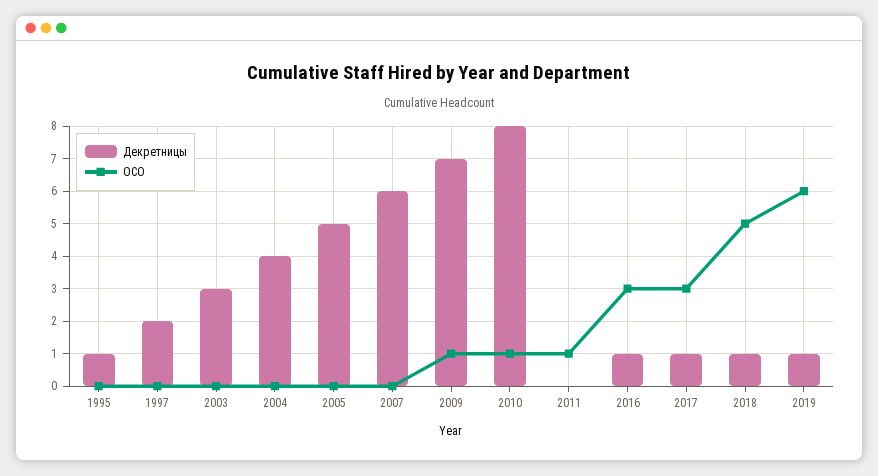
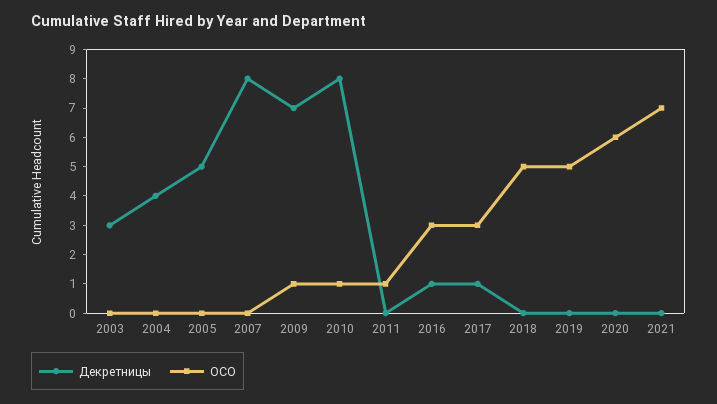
Декретницы, 1995: 1 -> none
ОСО, 1995: 0 -> none
Декретницы, 1997: 2 -> none
ОСО, 1997: 0 -> none
Декретницы, 2007: 6 -> 8
Декретницы, 2018: 1 -> 0
Декретницы, 2019: 1 -> 0
ОСО, 2019: 6 -> 5
Декретницы, 2020: none -> 0
ОСО, 2020: none -> 6
Декретницы, 2021: none -> 0
ОСО, 2021: none -> 7

